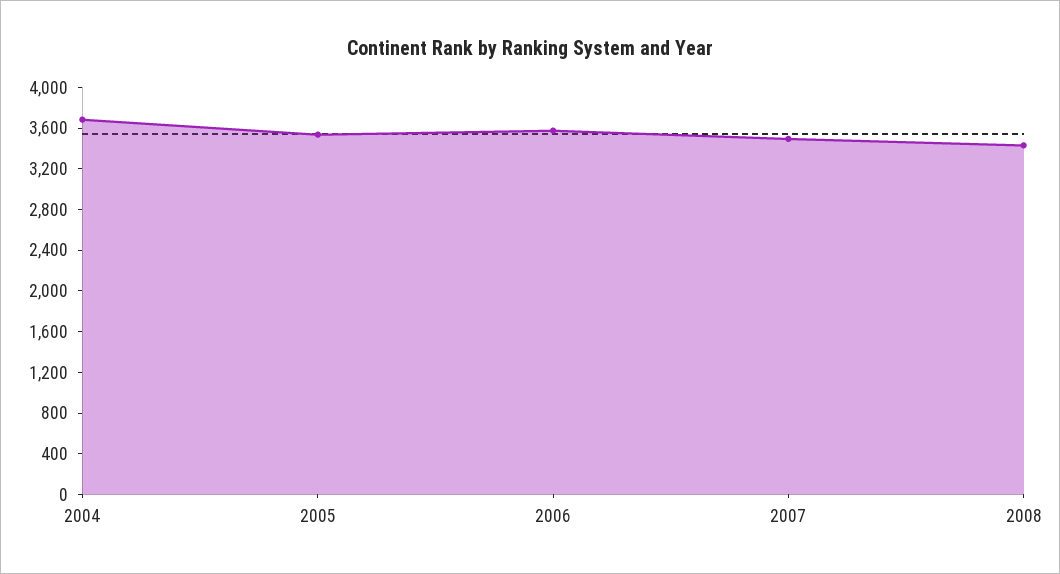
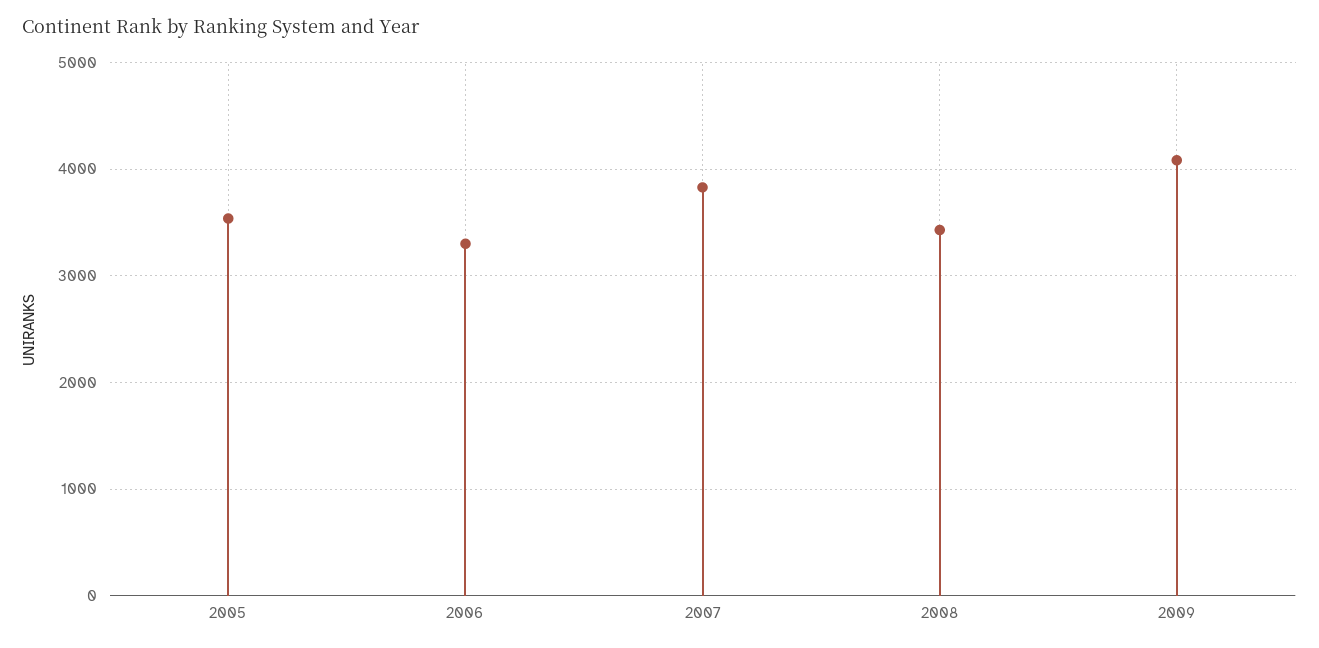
2004: 3700 -> none
2006: 3600 -> 3300
2007: 3500 -> 3800
2009: none -> 4100

